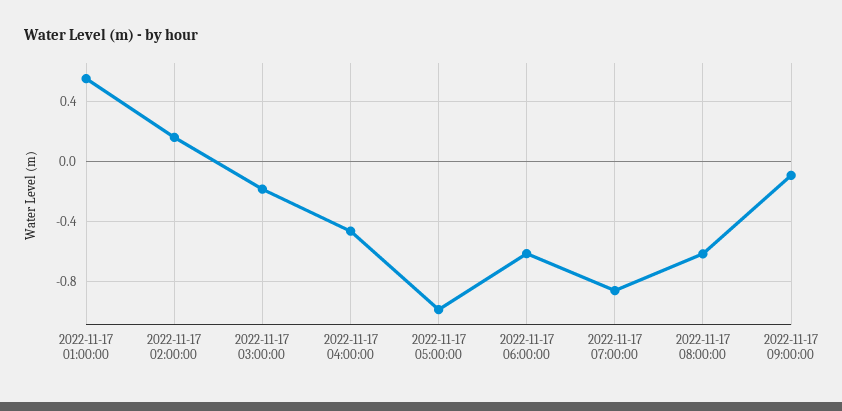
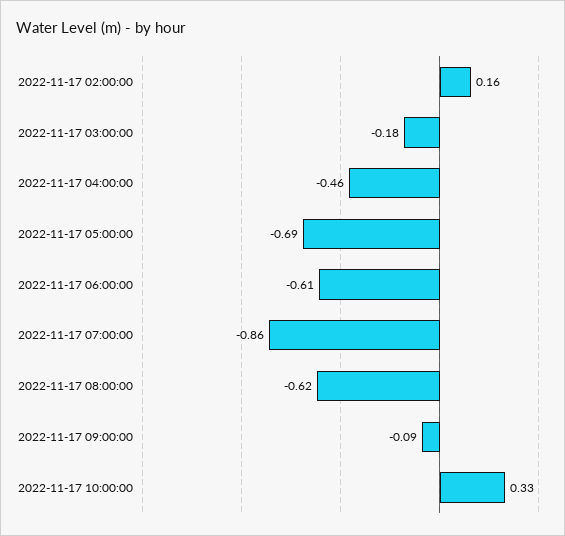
2022-11-17 01:00:00: 0.55 -> none
2022-11-17 05:00:00: -1 -> -0.69
2022-11-17 10:00:00: none -> 0.33

